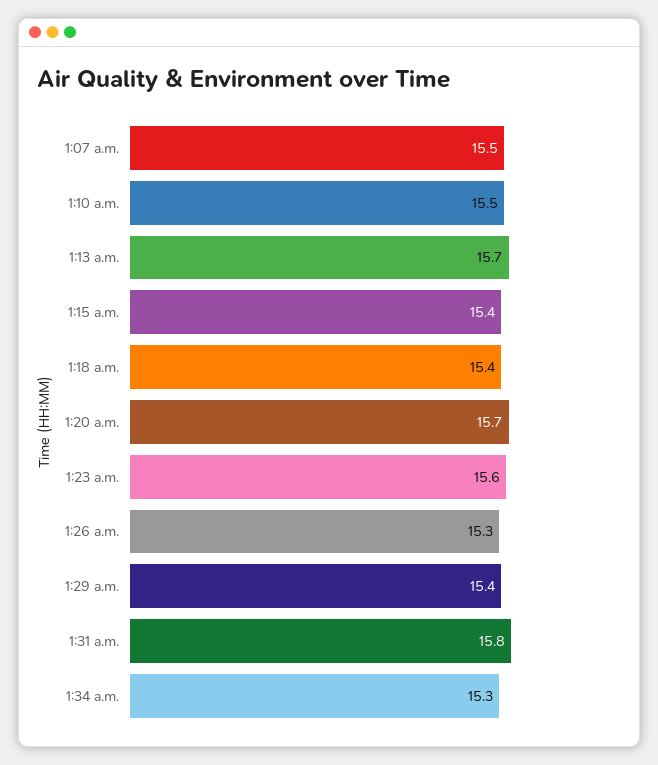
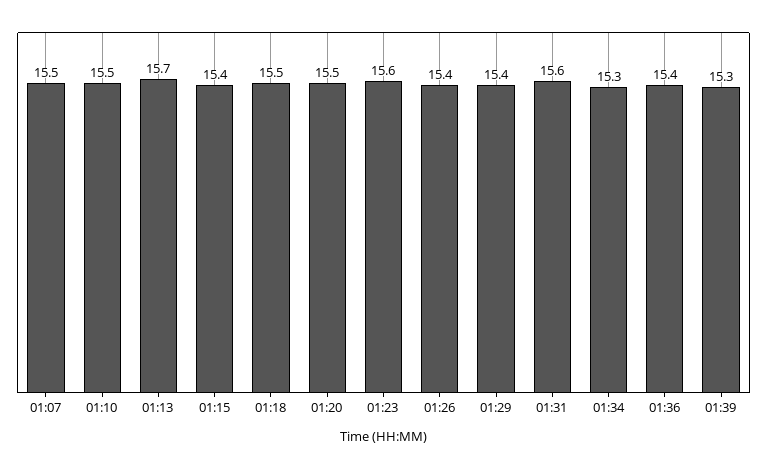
1:18 a.m.: 15.4 -> 15.5
1:20 a.m.: 15.7 -> 15.5
1:26 a.m.: 15.3 -> 15.4
1:31 a.m.: 15.8 -> 15.6
01:36: none -> 15.4
01:39: none -> 15.3

